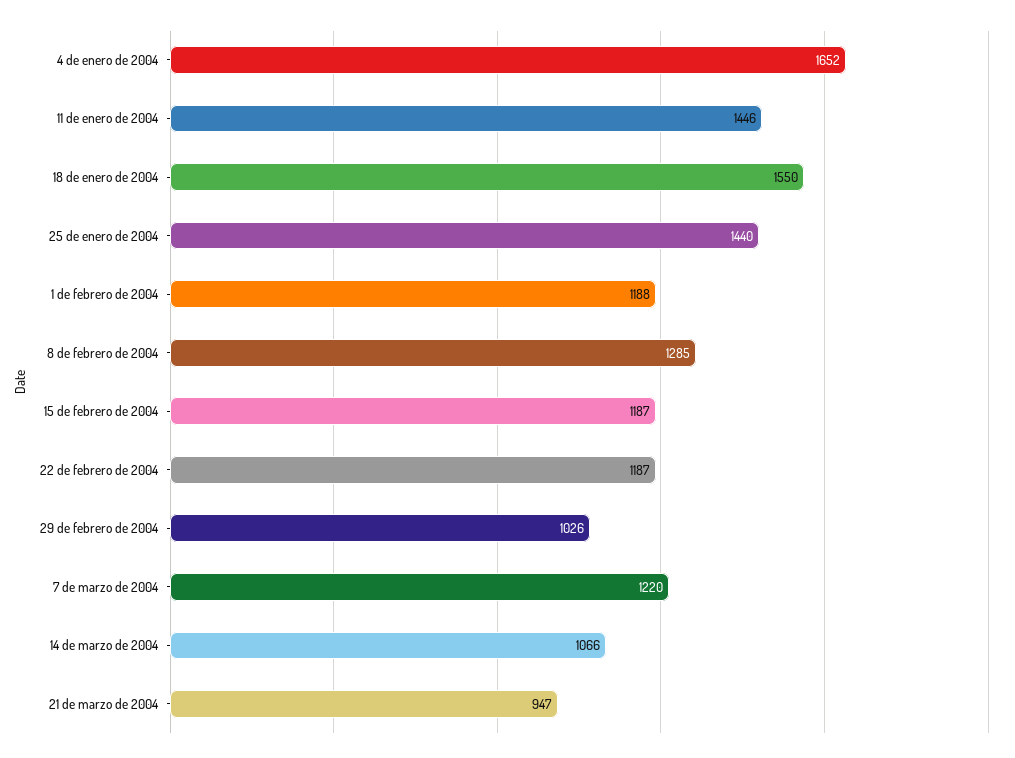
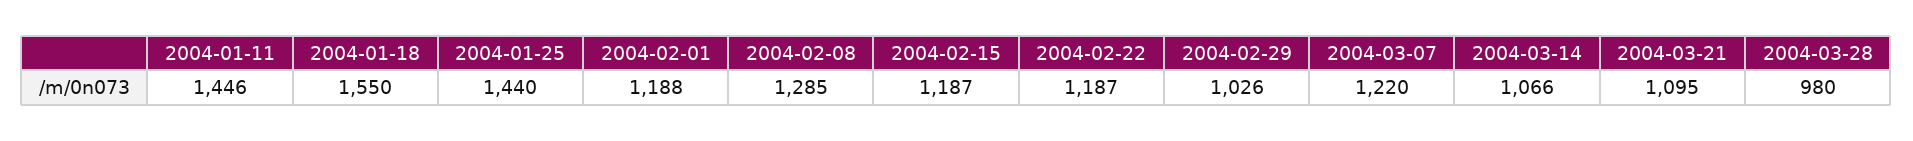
4 de enero de 2004: 1652 -> none
21 de marzo de 2004: 947 -> 1095
2004-03-28: none -> 980

